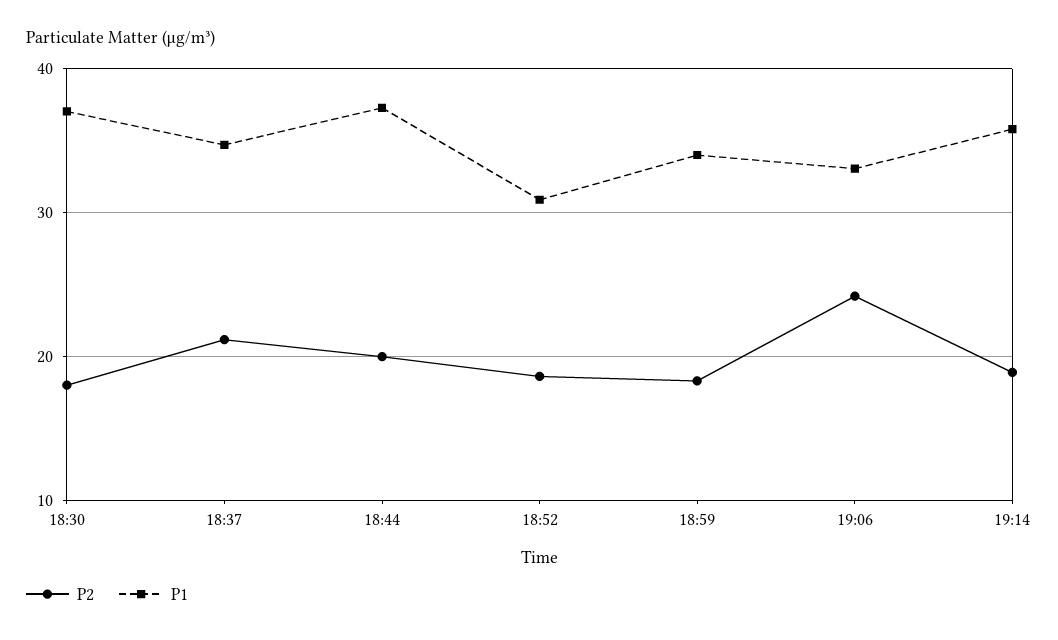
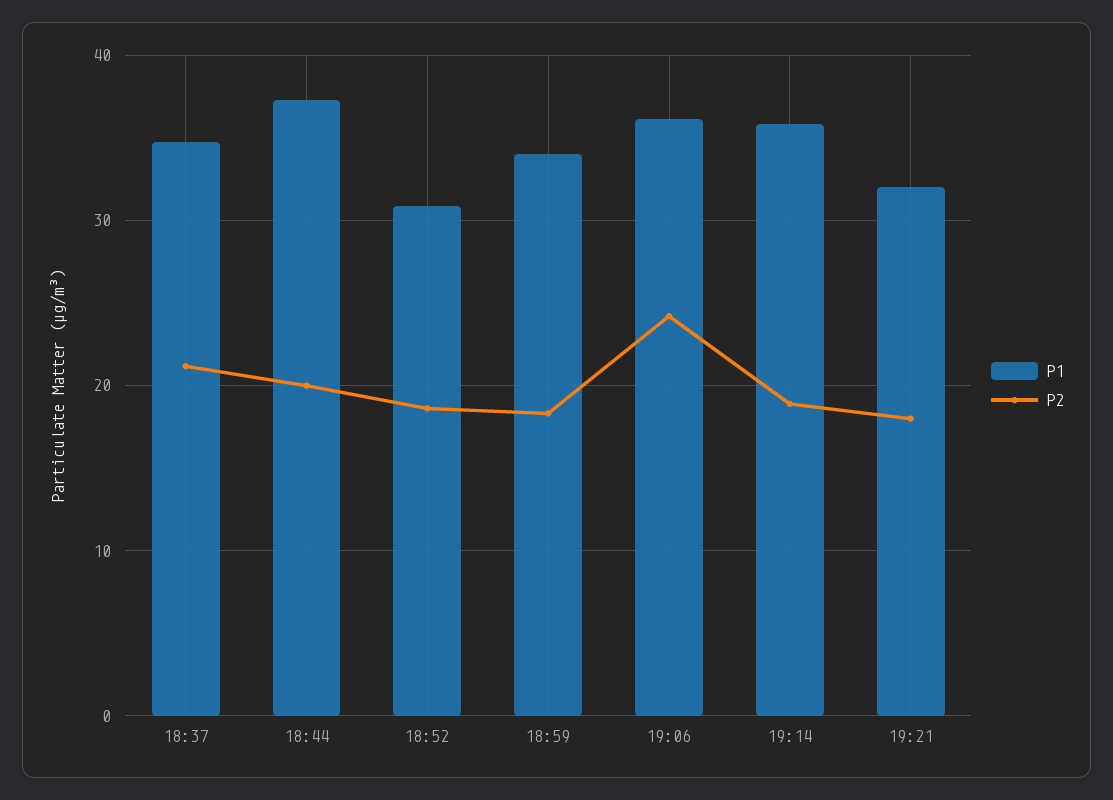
P2, 18:30: 18 -> none
P1, 18:30: 37 -> none
P1, 19:06: 33 -> 36
P1, 19:21: none -> 32
P2, 19:21: none -> 18

